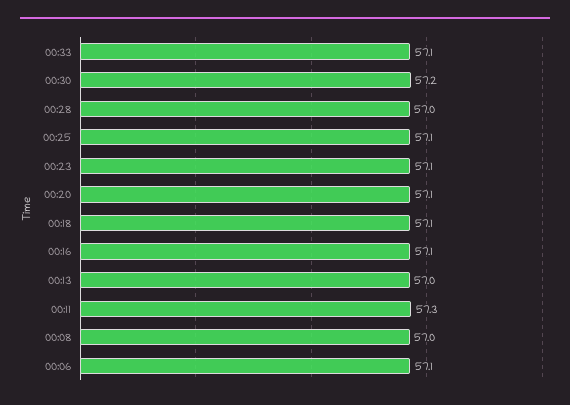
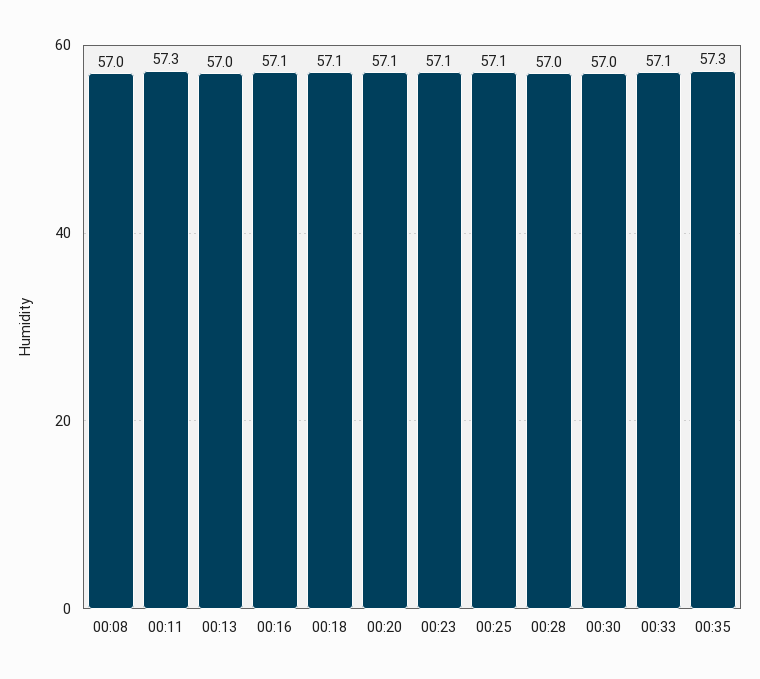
00:30: 57.2 -> 57
00:06: 57.1 -> none
00:35: none -> 57.3

